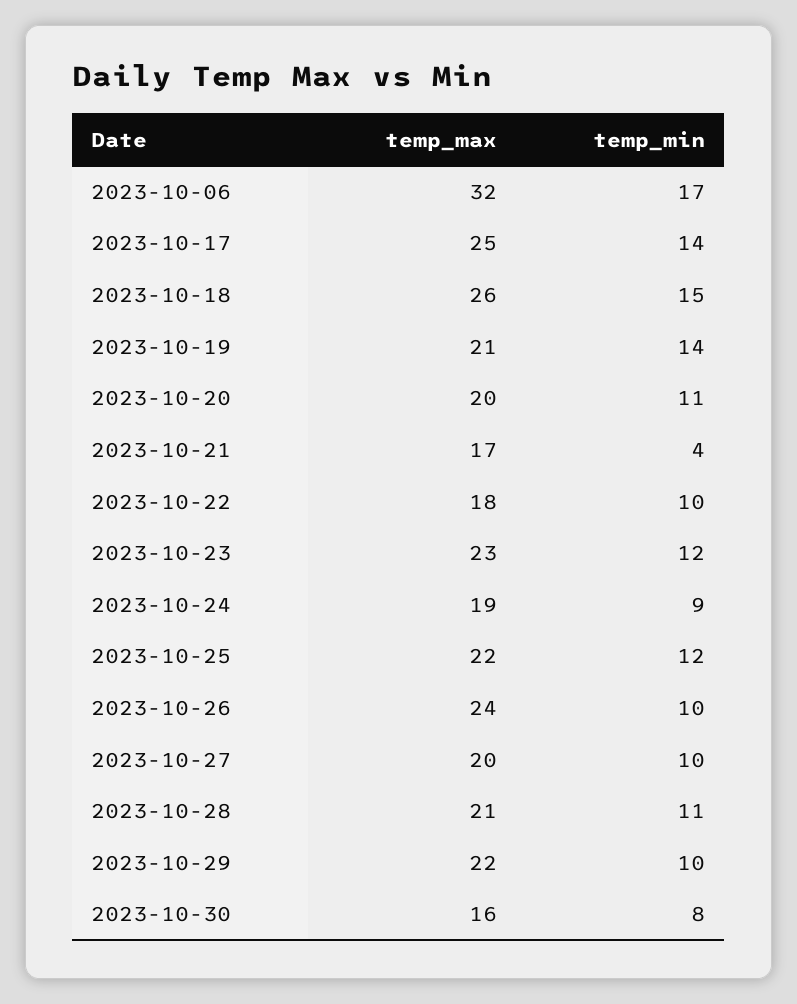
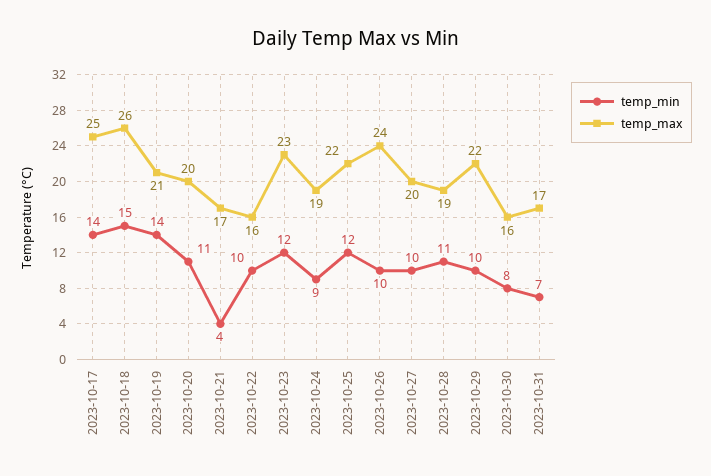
temp_max, 2023-10-06: 32 -> none
temp_min, 2023-10-06: 17 -> none
temp_max, 2023-10-22: 18 -> 16
temp_max, 2023-10-28: 21 -> 19
temp_min, 2023-10-31: none -> 7
temp_max, 2023-10-31: none -> 17

